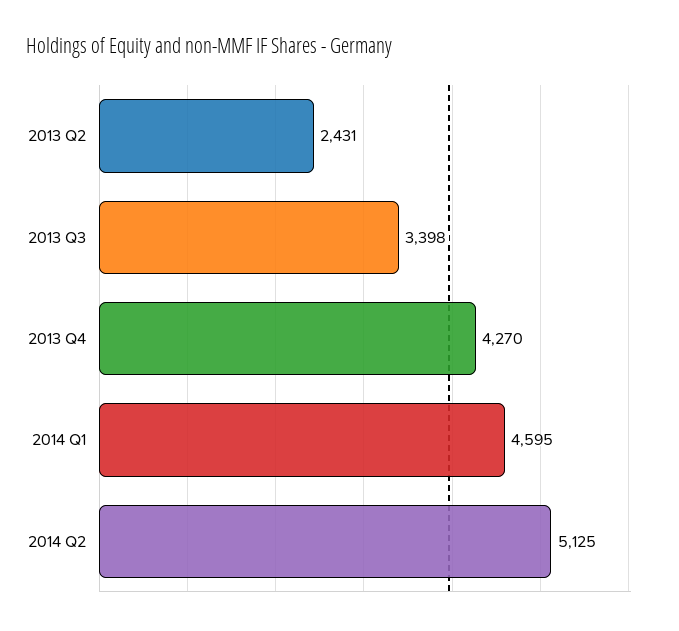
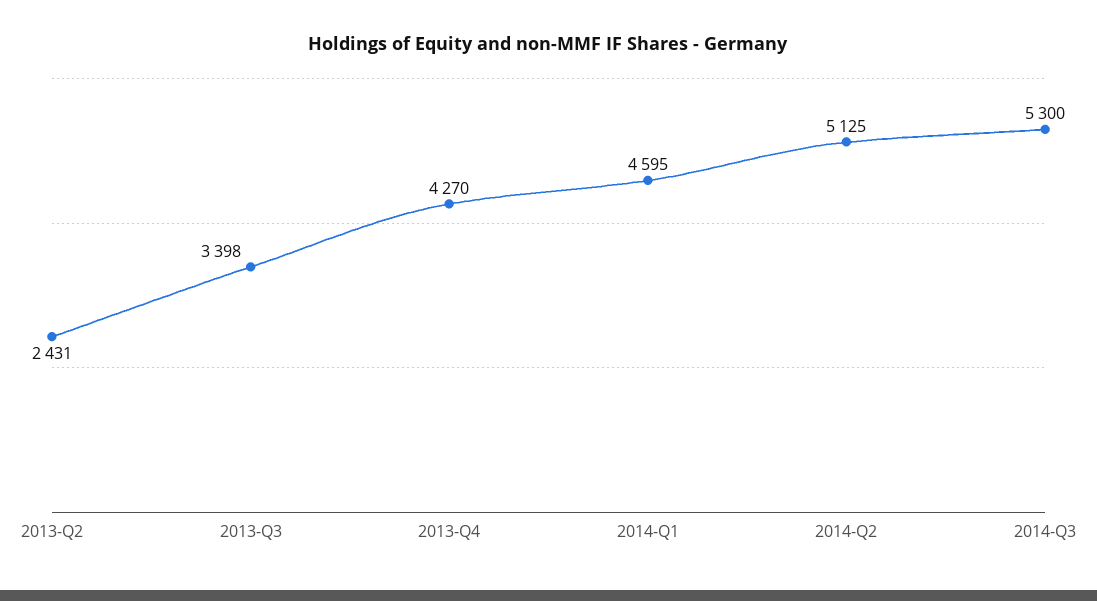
2014-Q3: none -> 5300

